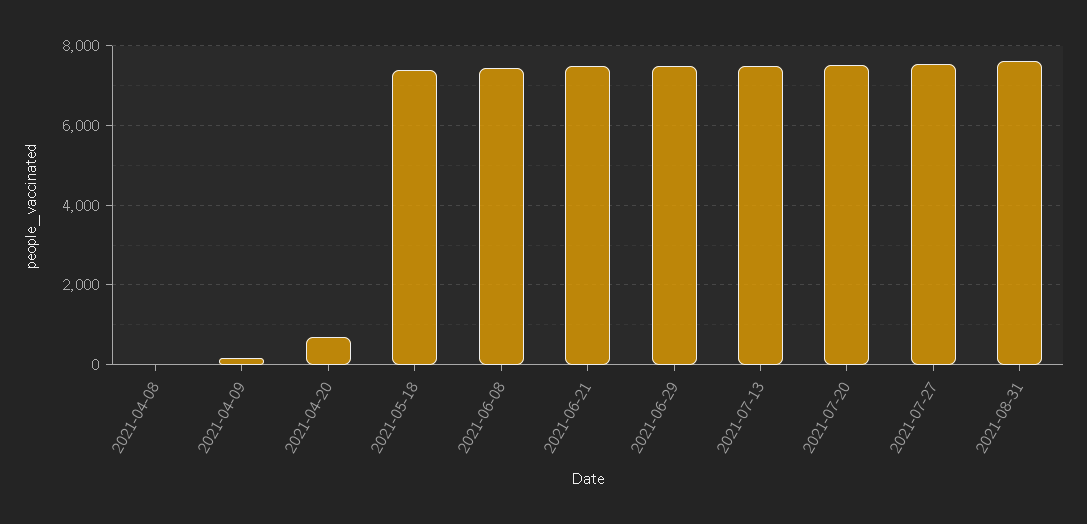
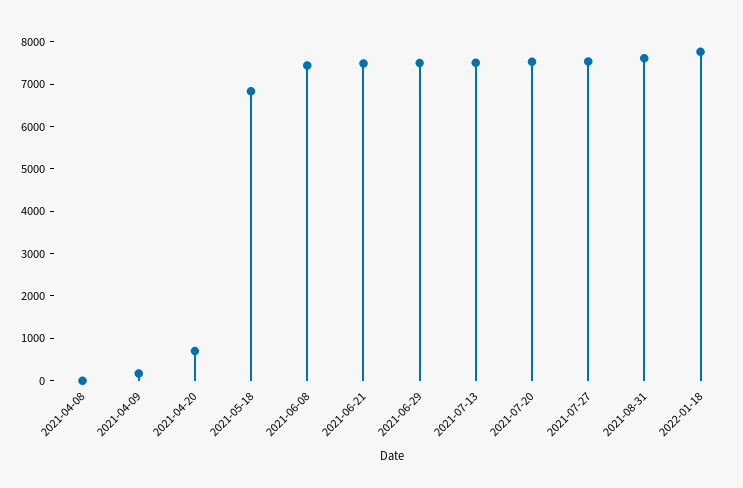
2021-05-18: 7400 -> 6800
2022-01-18: none -> 7800

